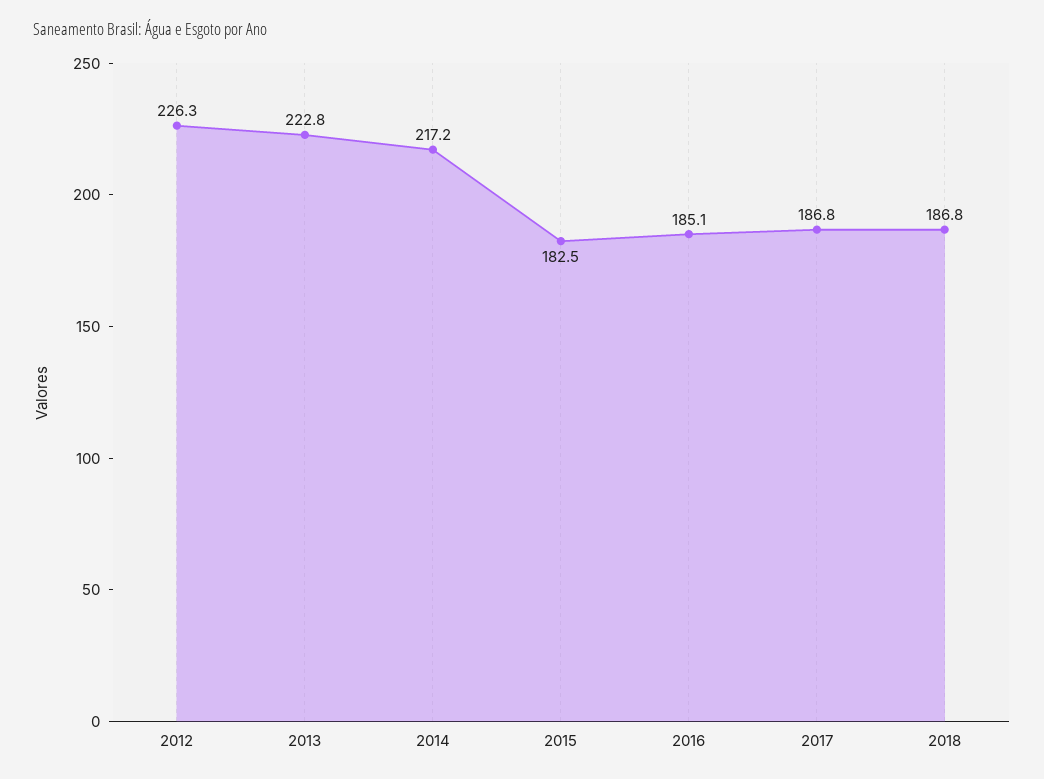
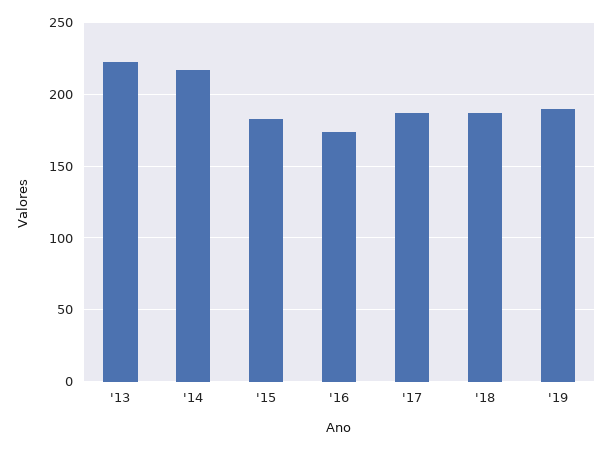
2012: 226.3 -> none
2016: 185.1 -> 175
'19: none -> 190

